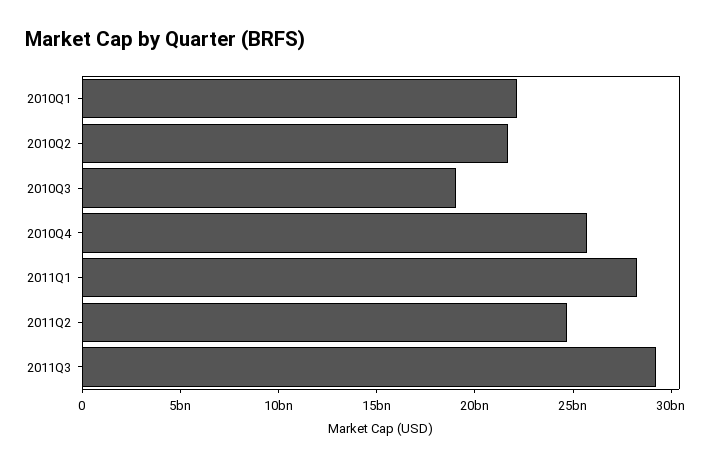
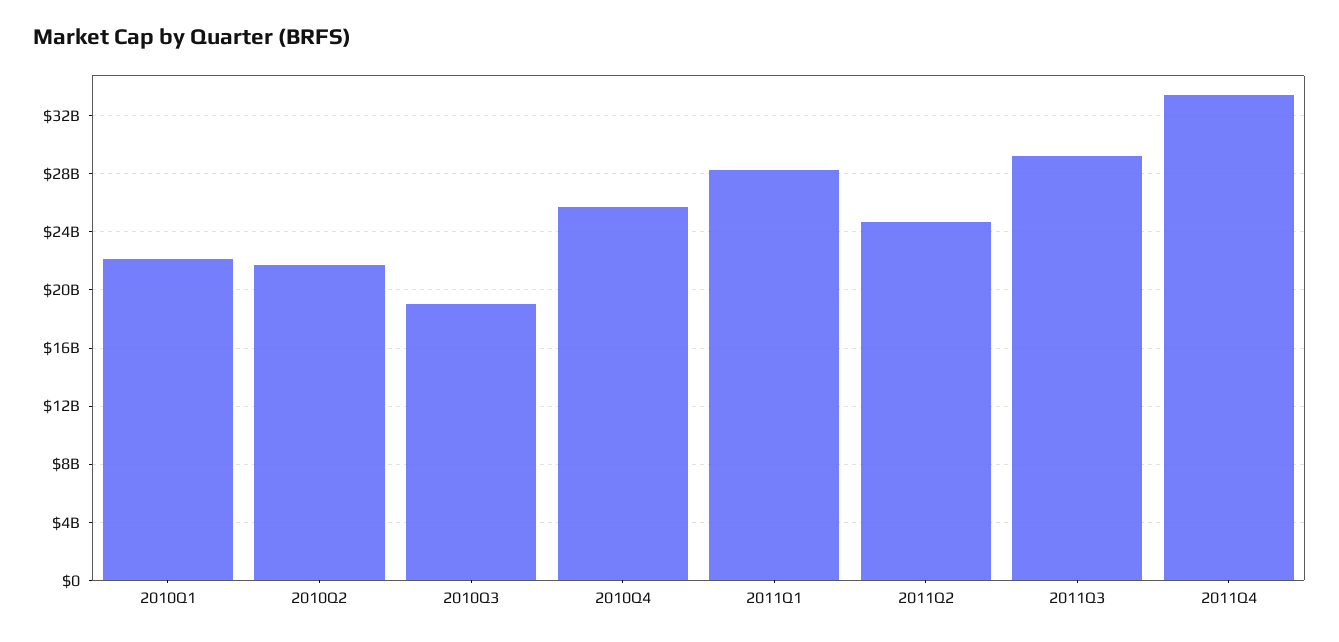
2011Q4: none -> 33500000000

